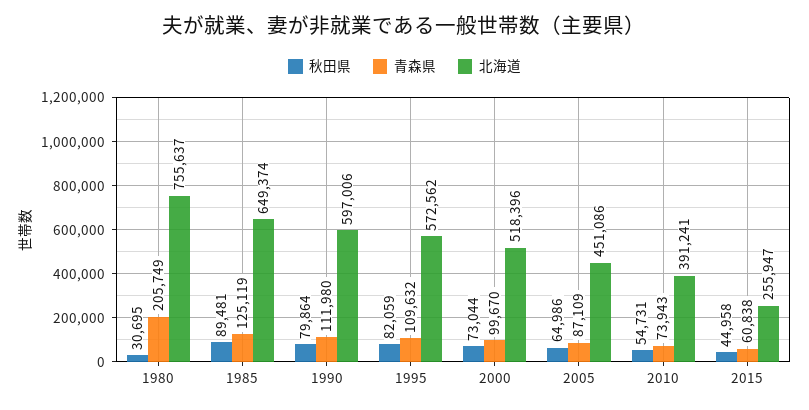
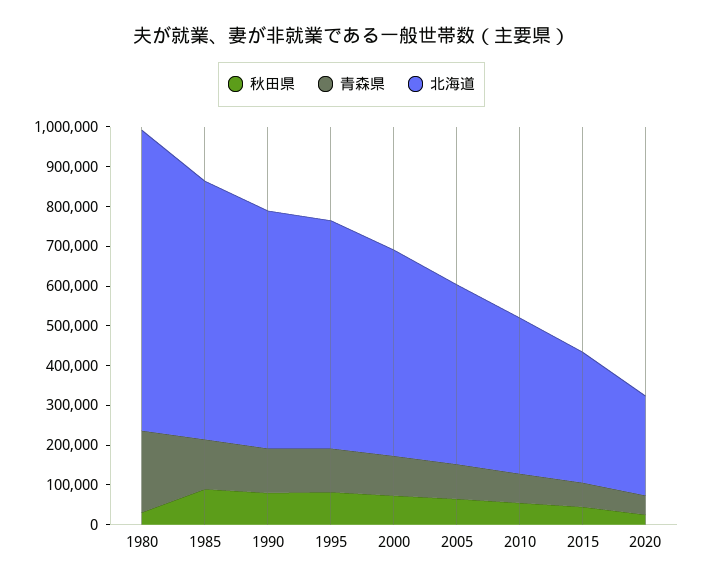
北海道, 2015: 255947 -> 325000
秋田県, 2020: none -> 25000
青森県, 2020: none -> 50000
北海道, 2020: none -> 250000

